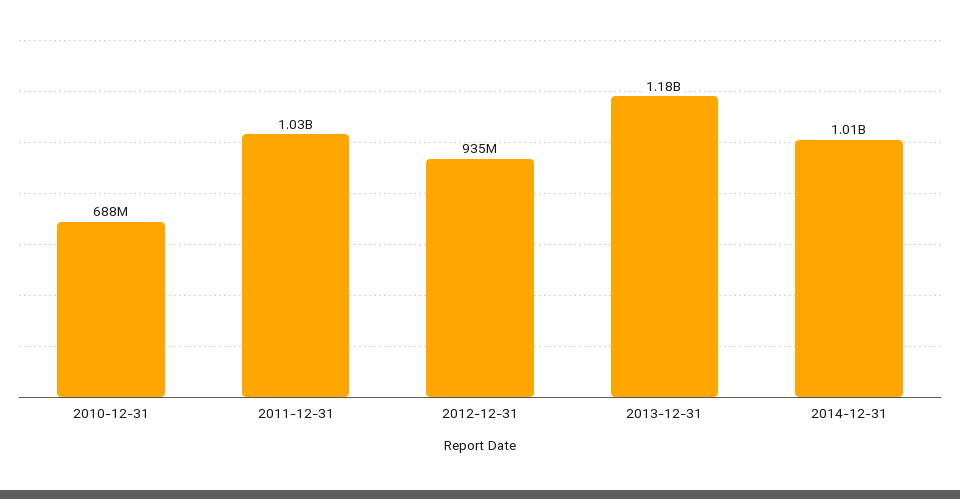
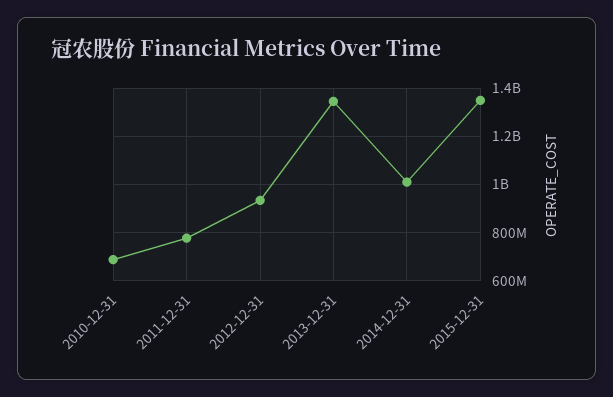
2011-12-31: 1030000000 -> 775000000
2013-12-31: 1180000000 -> 1350000000
2015-12-31: none -> 1350000000

